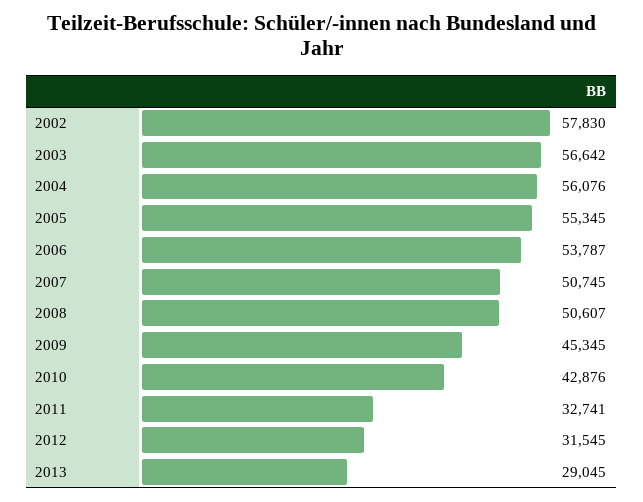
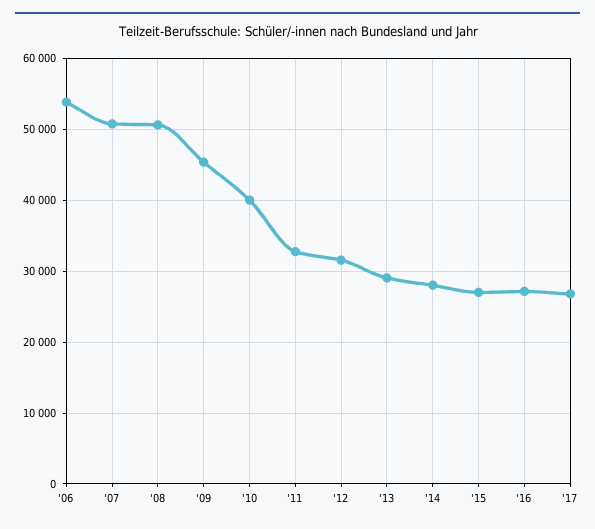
2002: 57830 -> none
2003: 56642 -> none
2004: 56076 -> none
2005: 55345 -> none
2010: 42876 -> 40000
'14: none -> 28000
'15: none -> 27000
'16: none -> 27000
'17: none -> 27000

